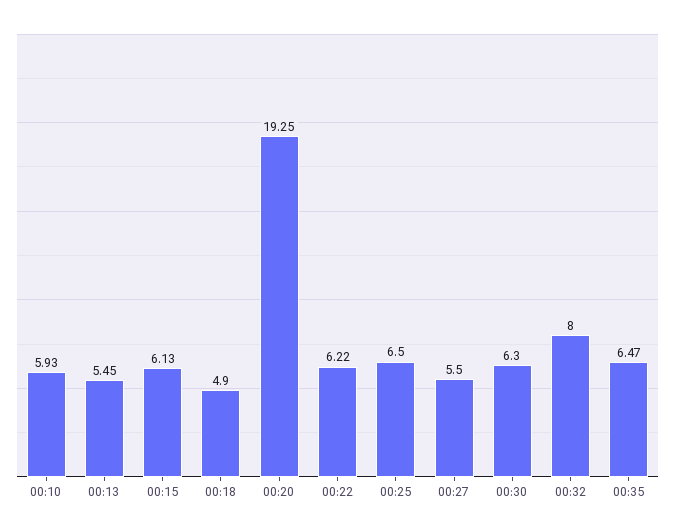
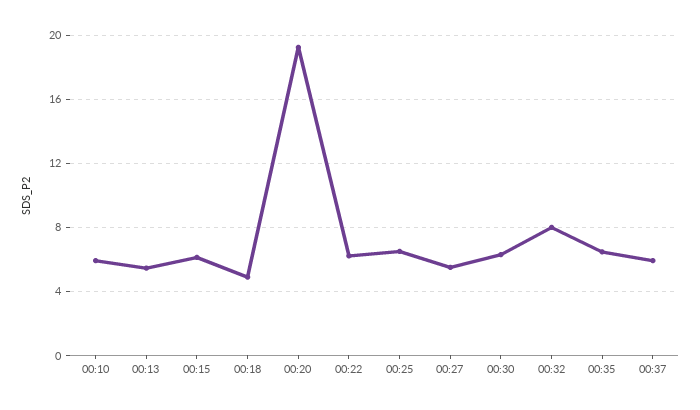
00:37: none -> 6

